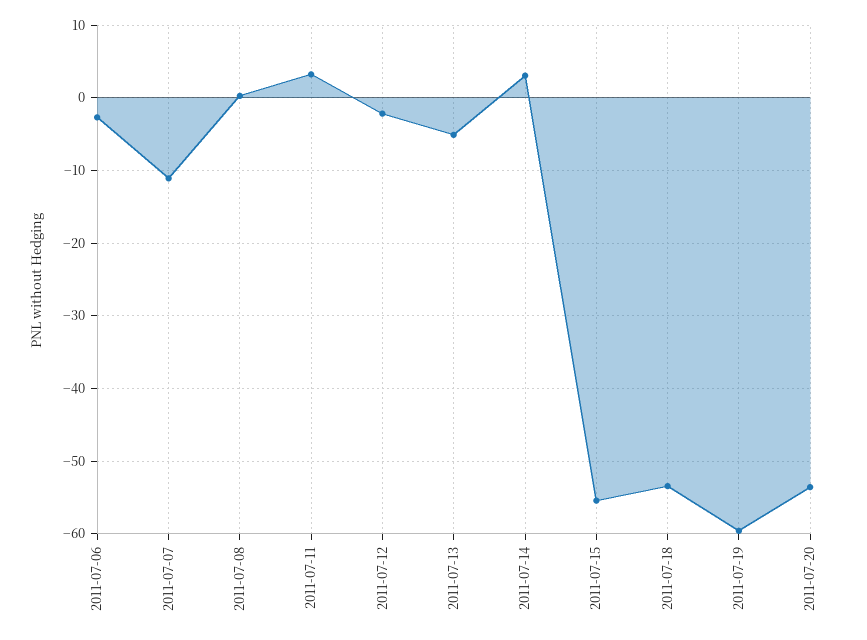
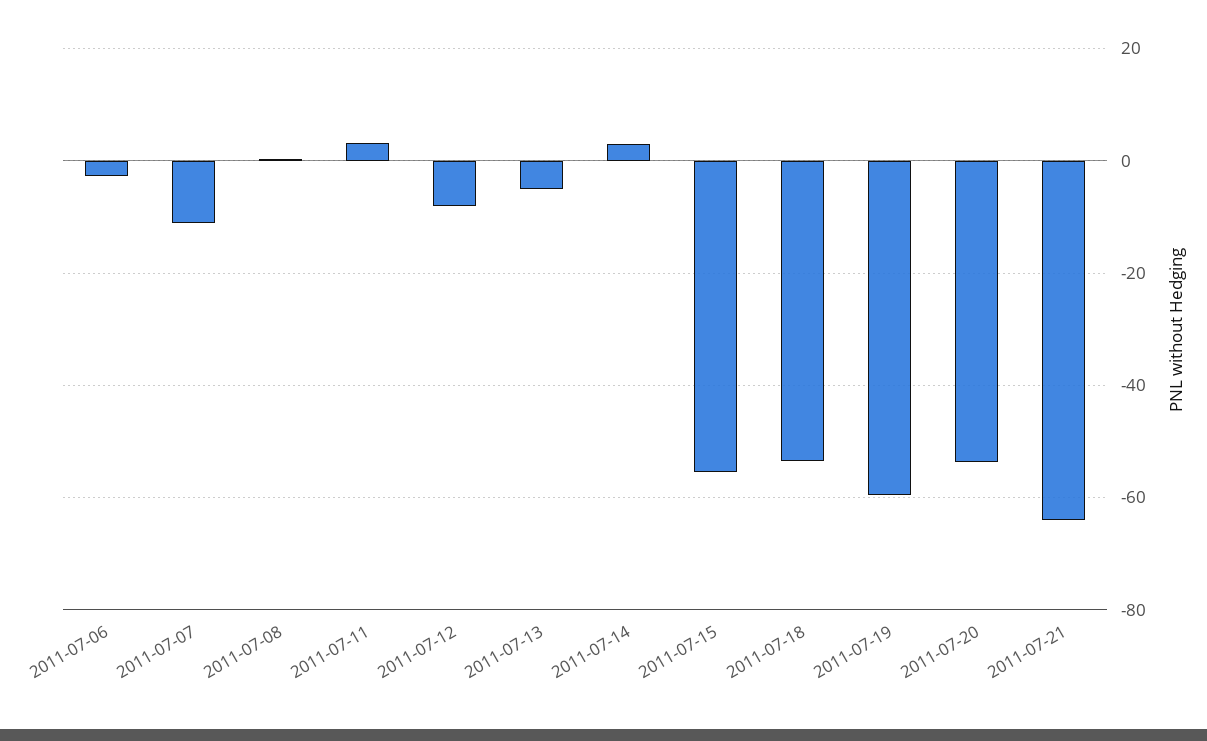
2011-07-12: -2 -> -8
2011-07-21: none -> -64

